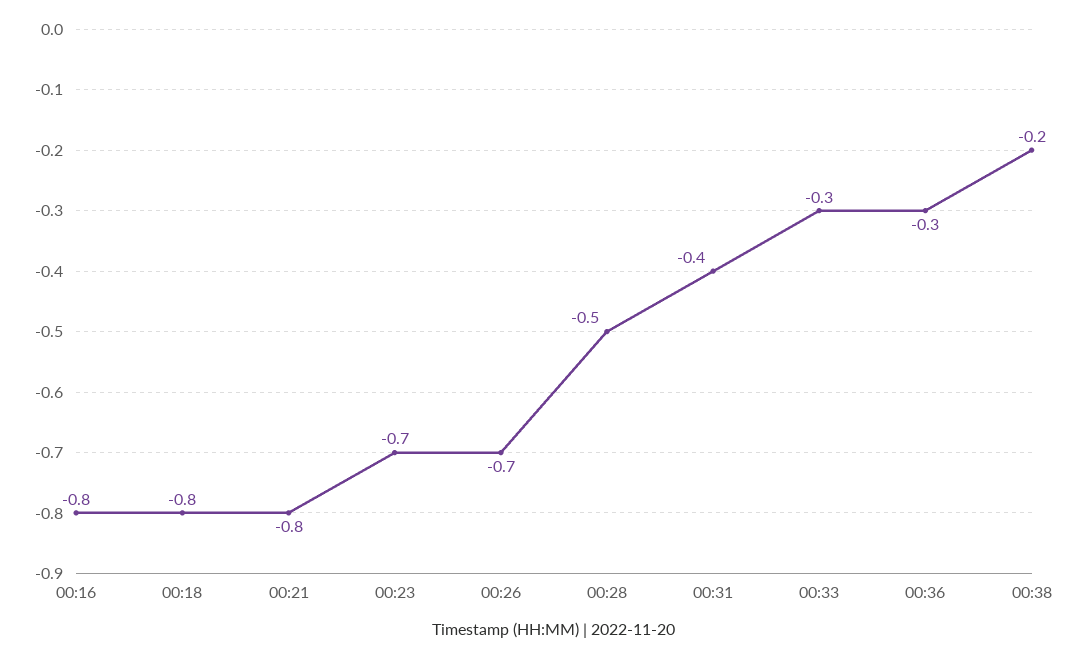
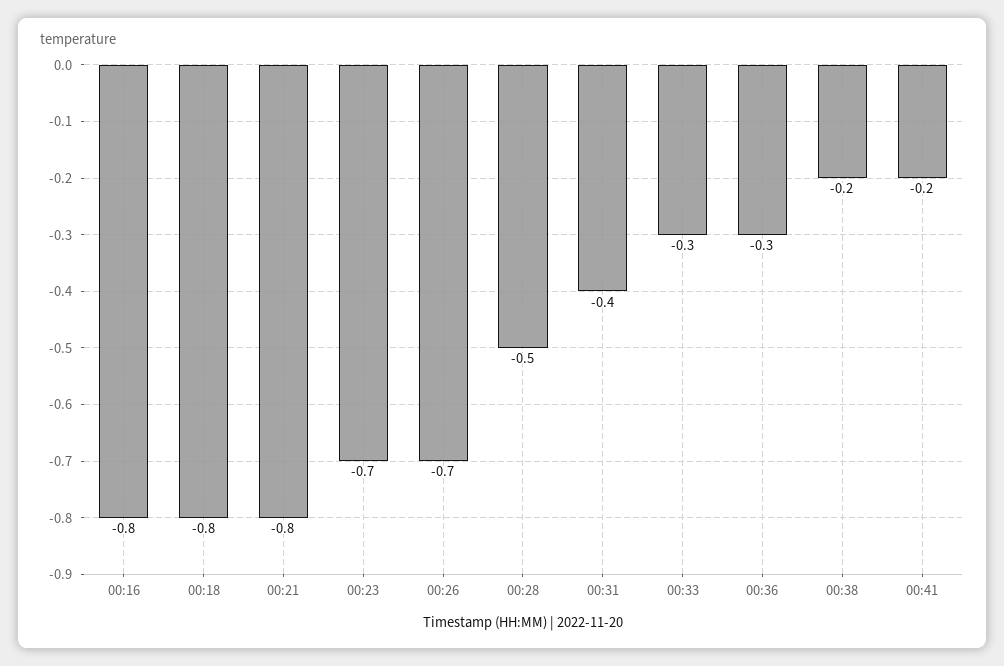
00:41: none -> -0.2

